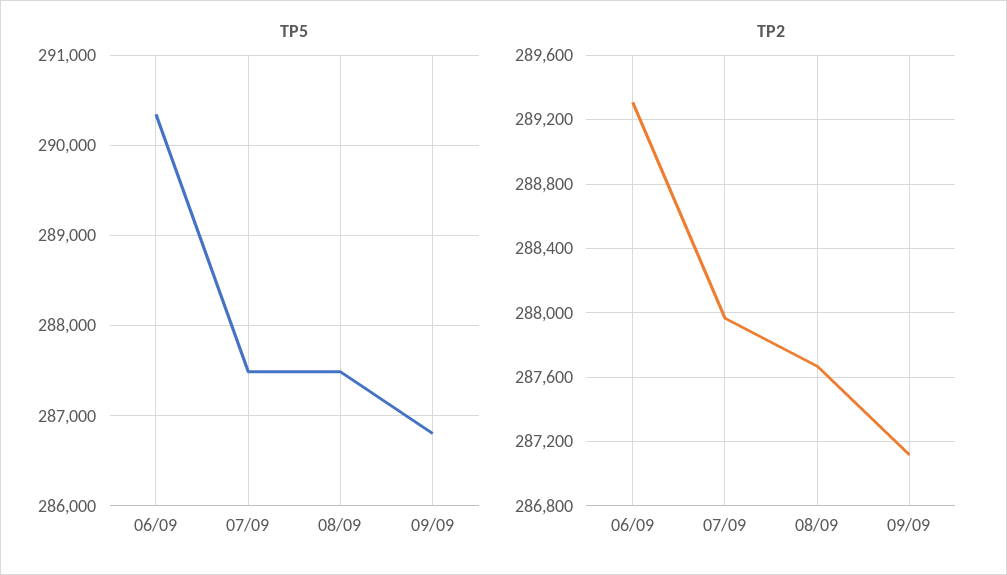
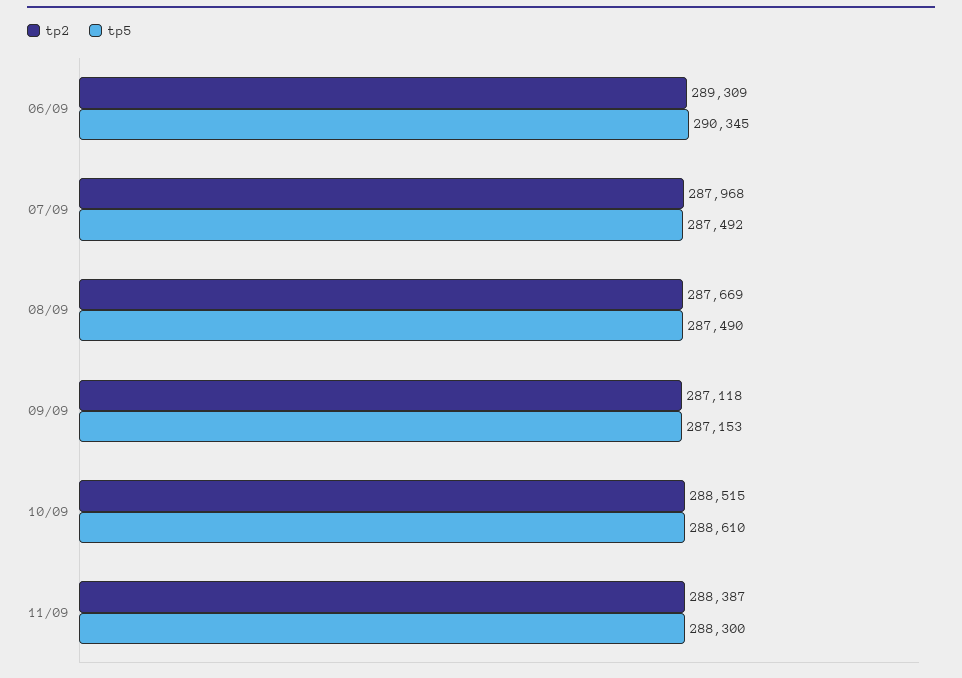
TP5, 09/09: 286800 -> 287153
TP2, 10/09: none -> 288515
TP5, 10/09: none -> 288610
TP2, 11/09: none -> 288387
TP5, 11/09: none -> 288300

